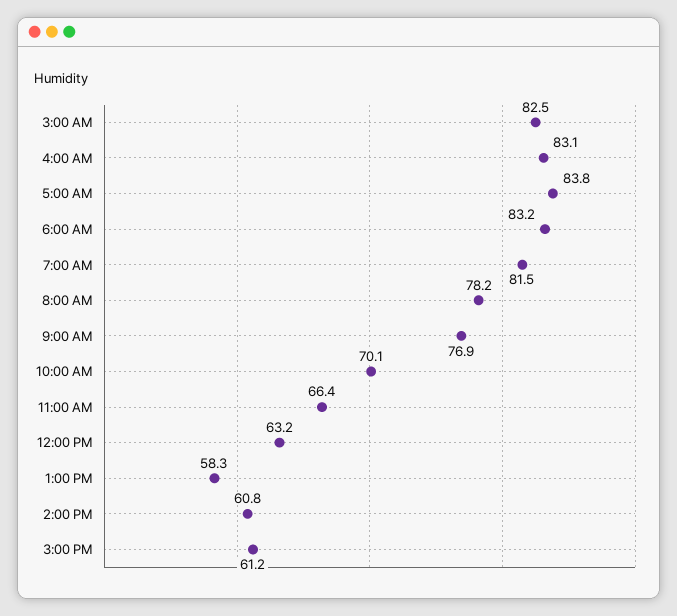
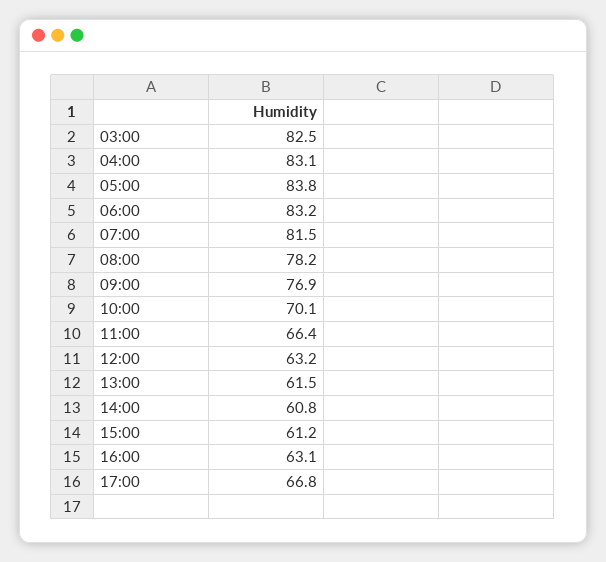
1:00 PM: 58.3 -> 61.5
16:00: none -> 63.1
17:00: none -> 66.8

